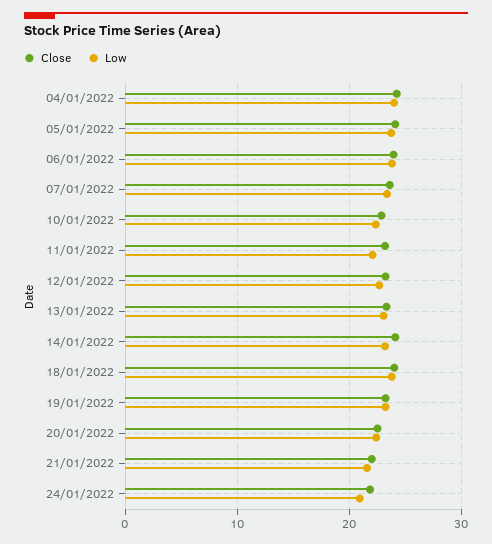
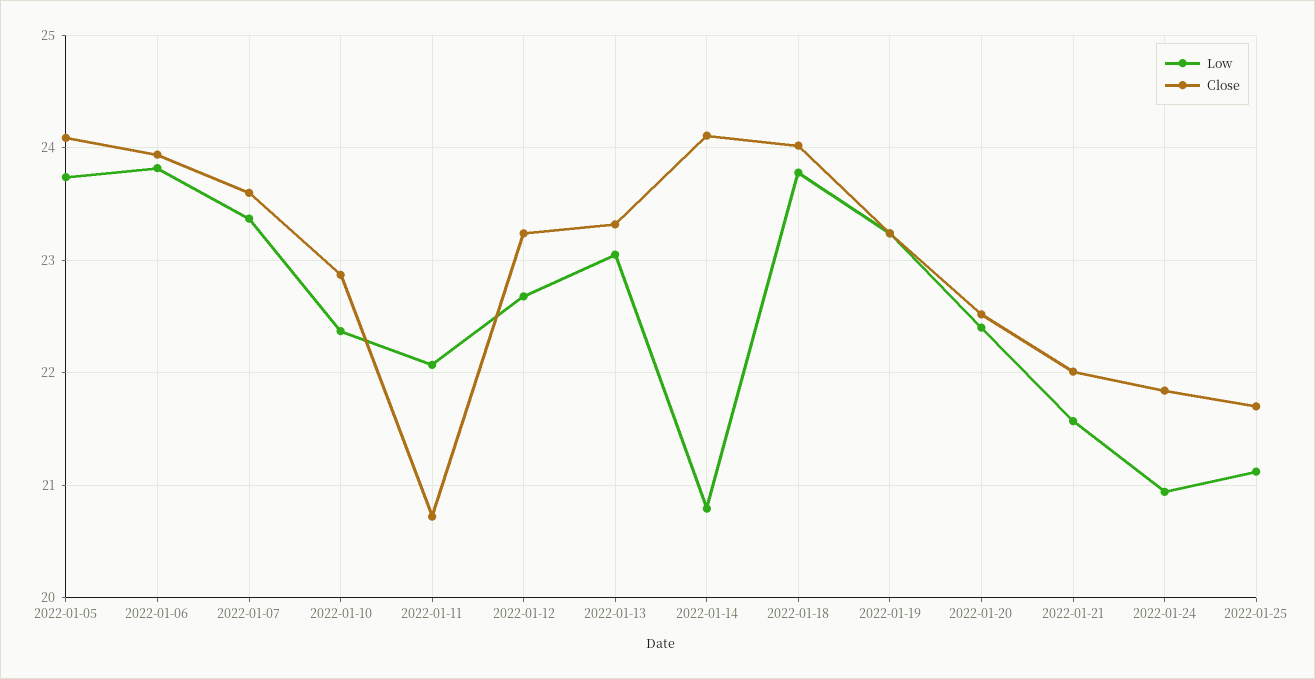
Close, 04/01/2022: 24 -> none
Low, 04/01/2022: 24 -> none
Close, 11/01/2022: 23 -> 20.7
Low, 14/01/2022: 23 -> 20.8
Low, 2022-01-25: none -> 21.1
Close, 2022-01-25: none -> 21.7

